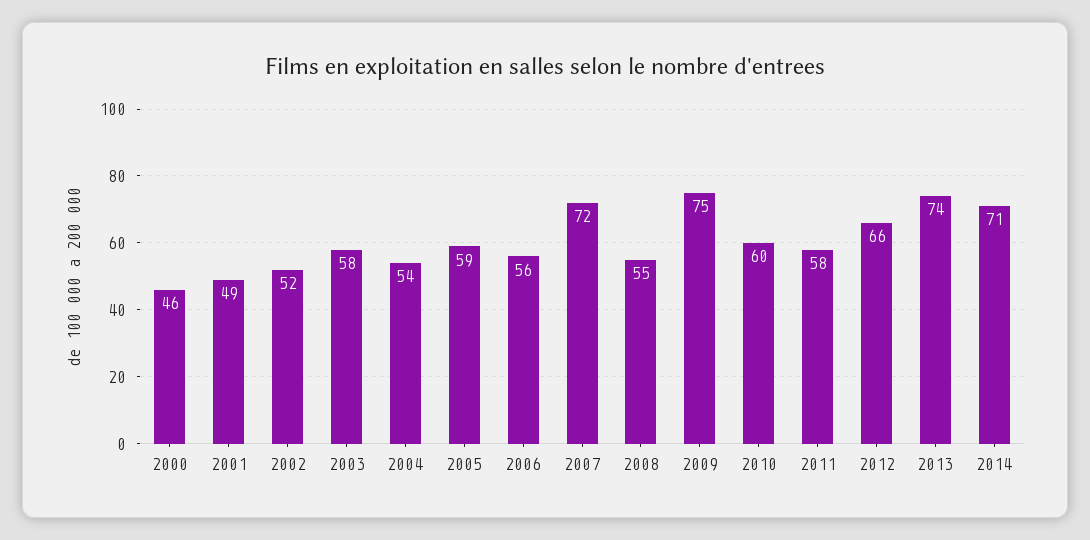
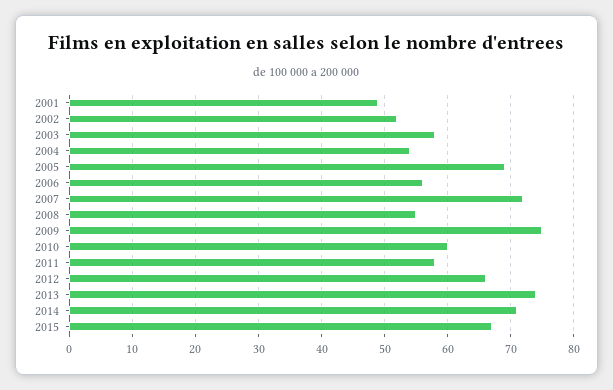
2000: 46 -> none
2005: 59 -> 69
2015: none -> 67

